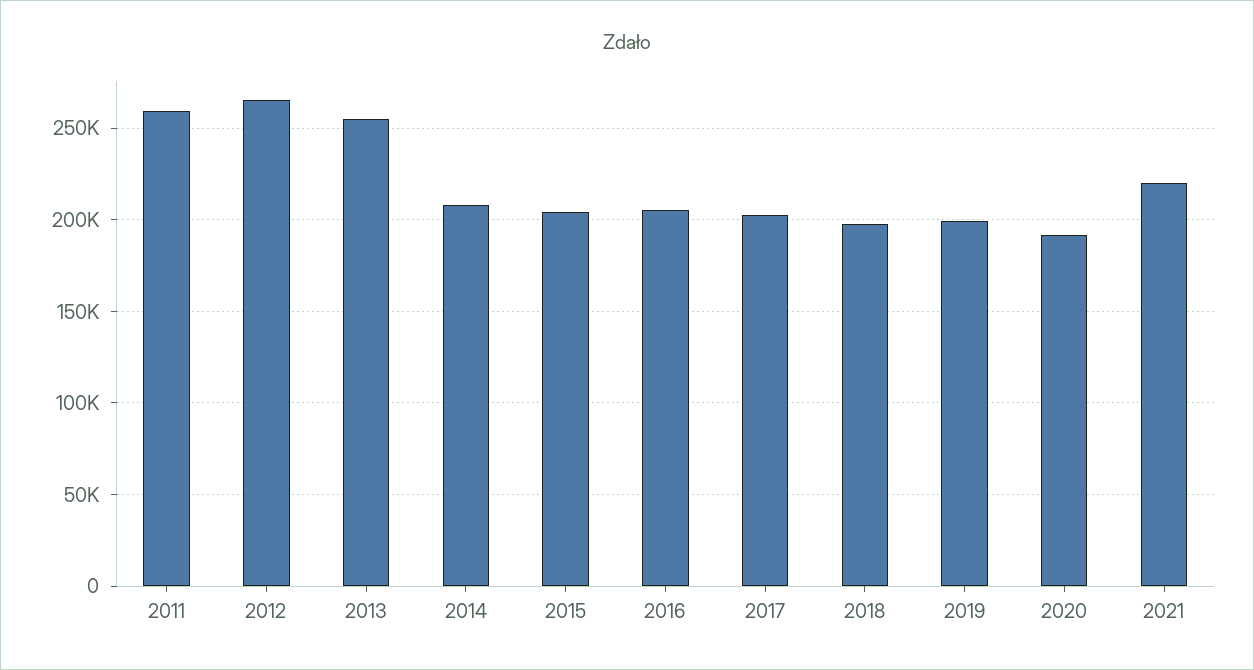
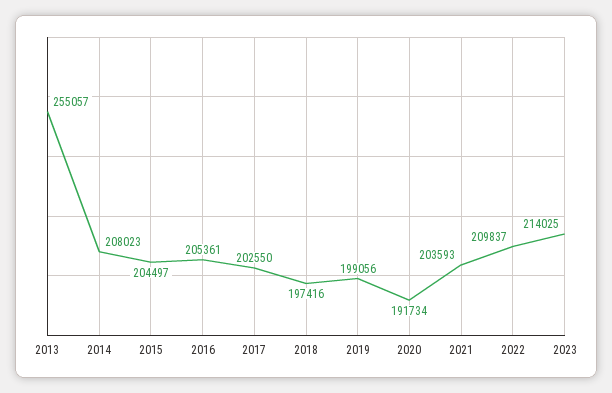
2011: 260000 -> none
2012: 265000 -> none
2021: 220000 -> 203593
2022: none -> 209837
2023: none -> 214025

